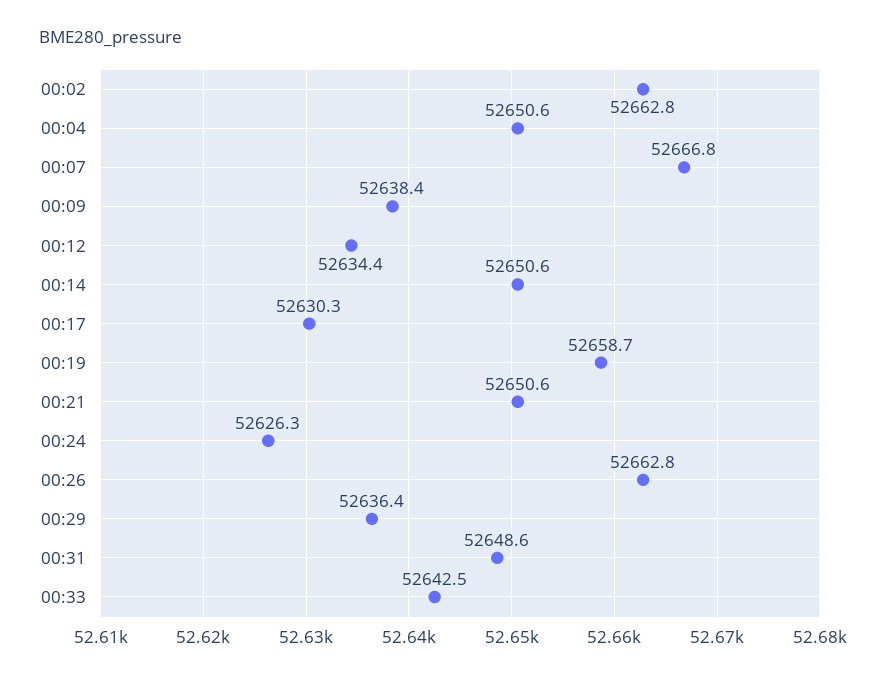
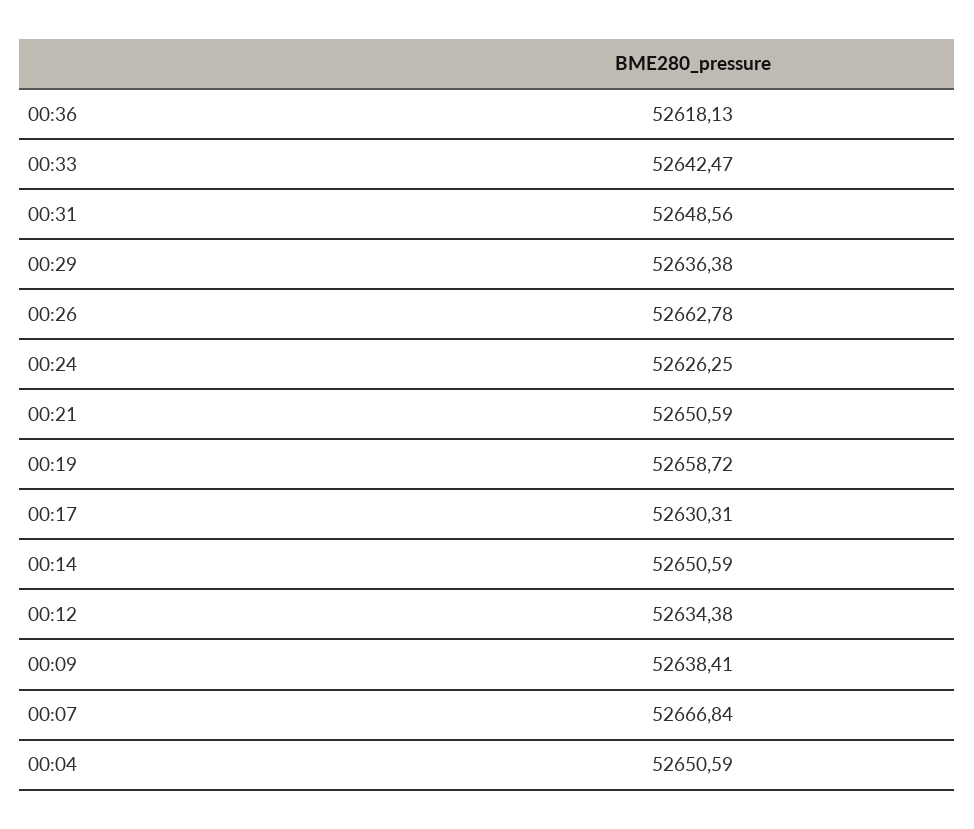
00:02: 52662.8 -> none
00:36: none -> 52618.13

